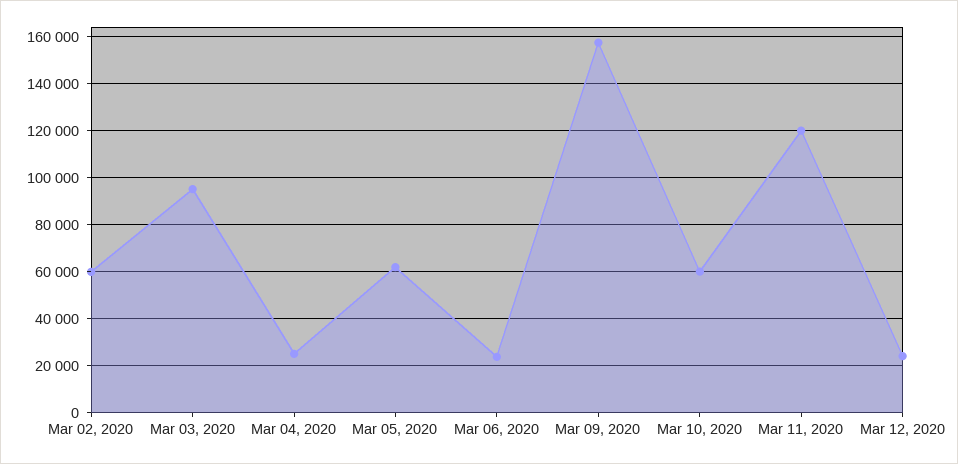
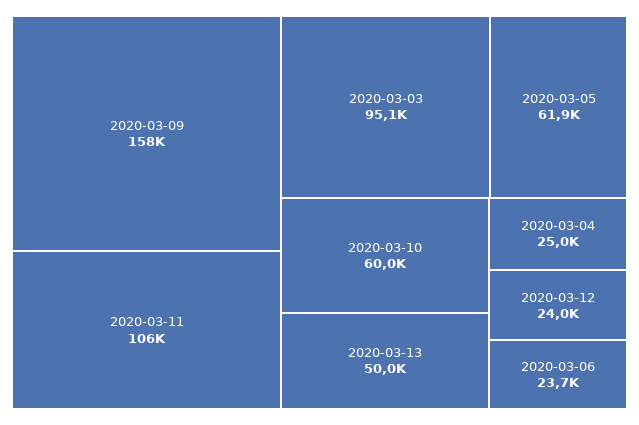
Mar 02, 2020: 60000 -> none
Mar 11, 2020: 120000 -> 106000
2020-03-13: none -> 50000

